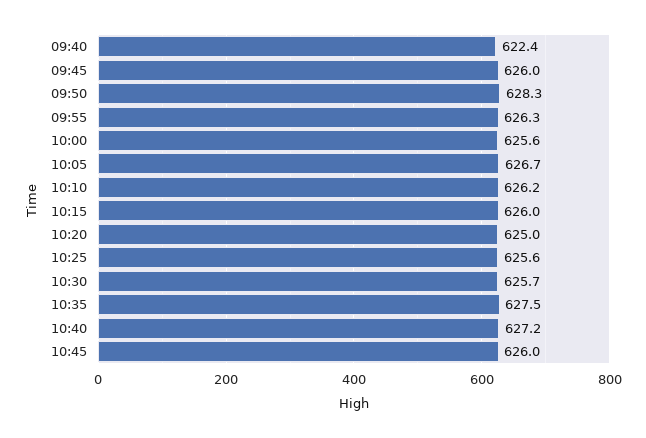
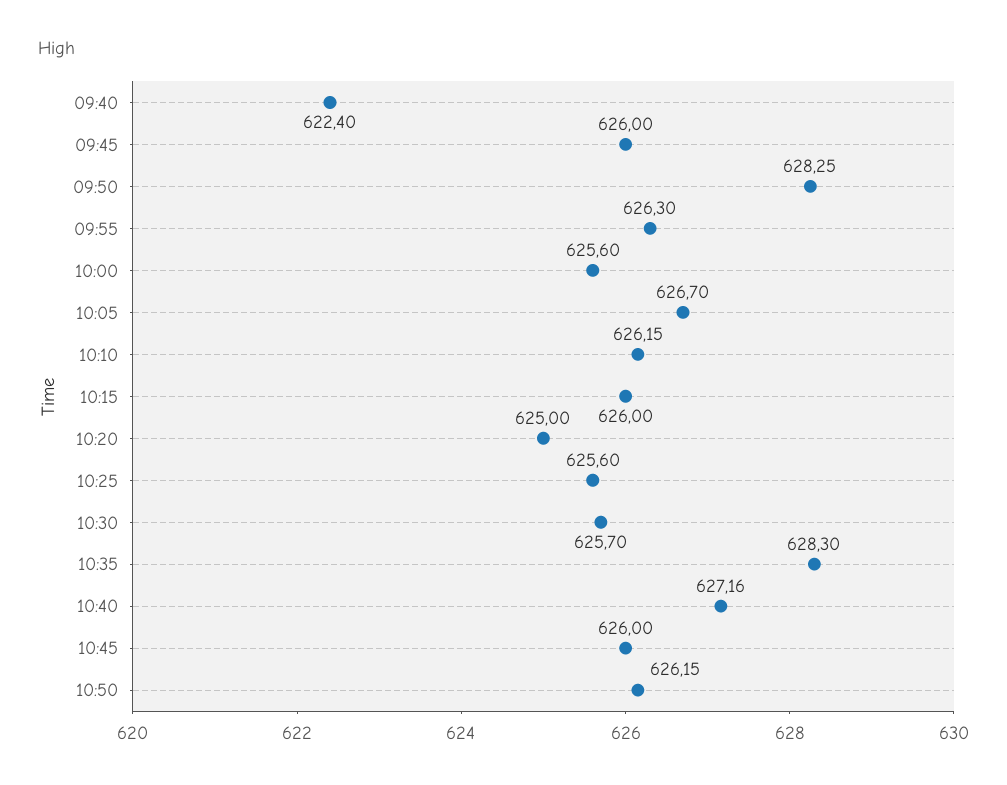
10:35: 627.5 -> 628.3
10:50: none -> 626.15

